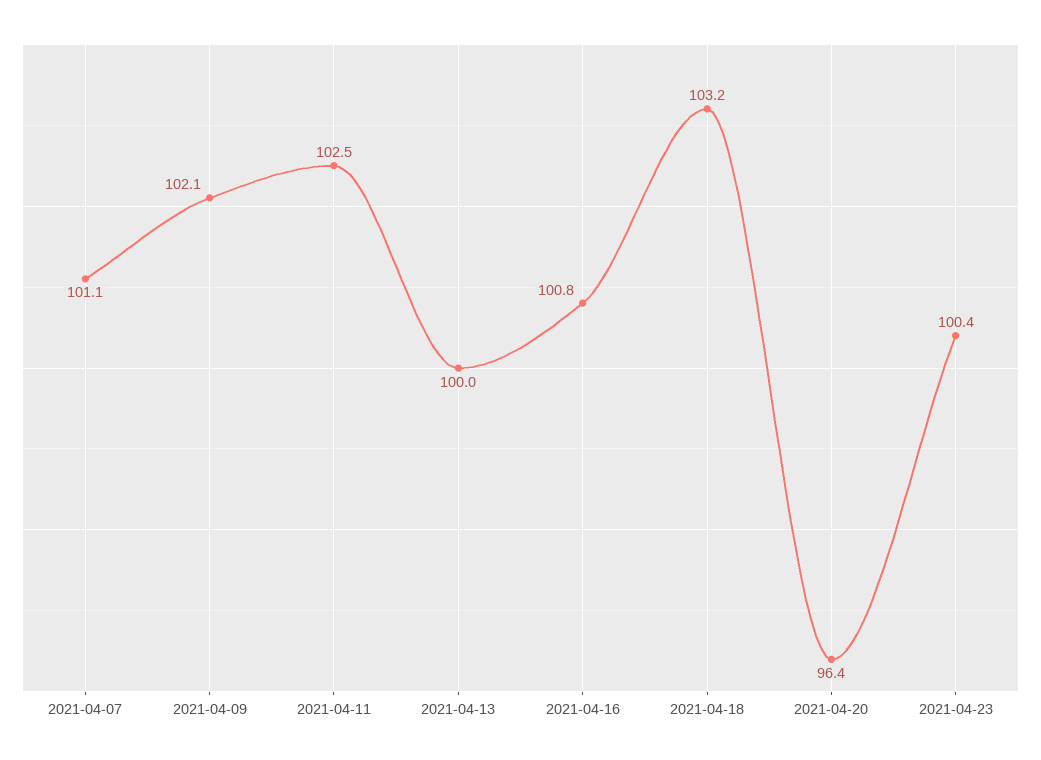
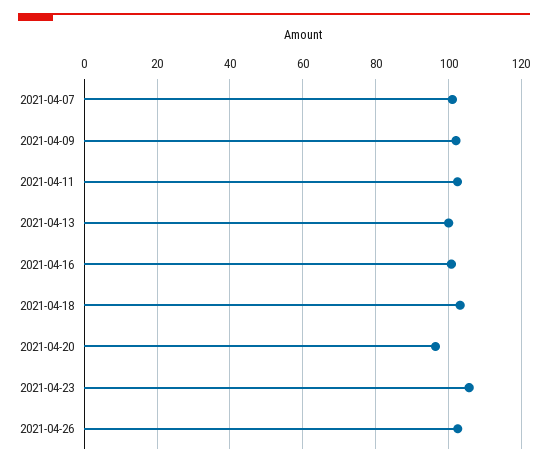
2021-04-23: 100.4 -> 106
2021-04-26: none -> 102

